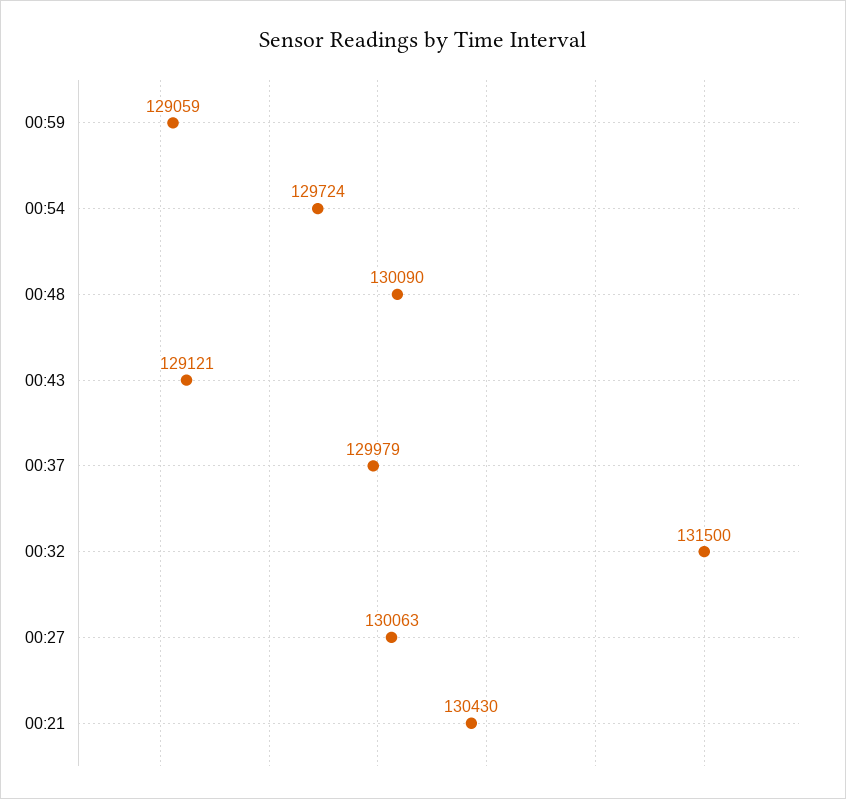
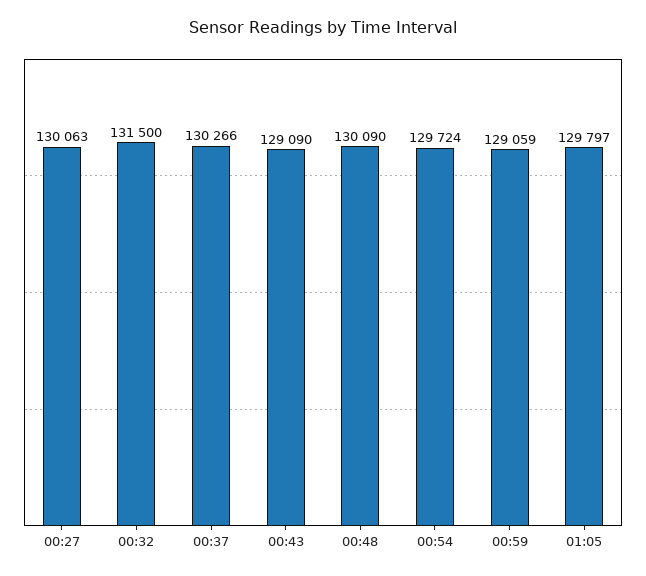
00:43: 129121 -> 129090
00:37: 129979 -> 130266
00:21: 130430 -> none
01:05: none -> 129797

